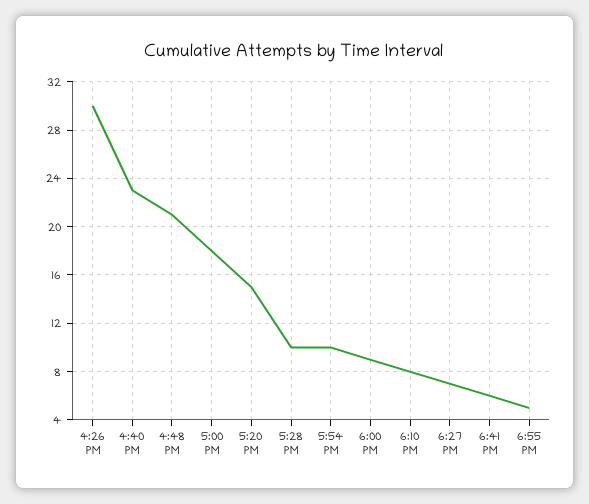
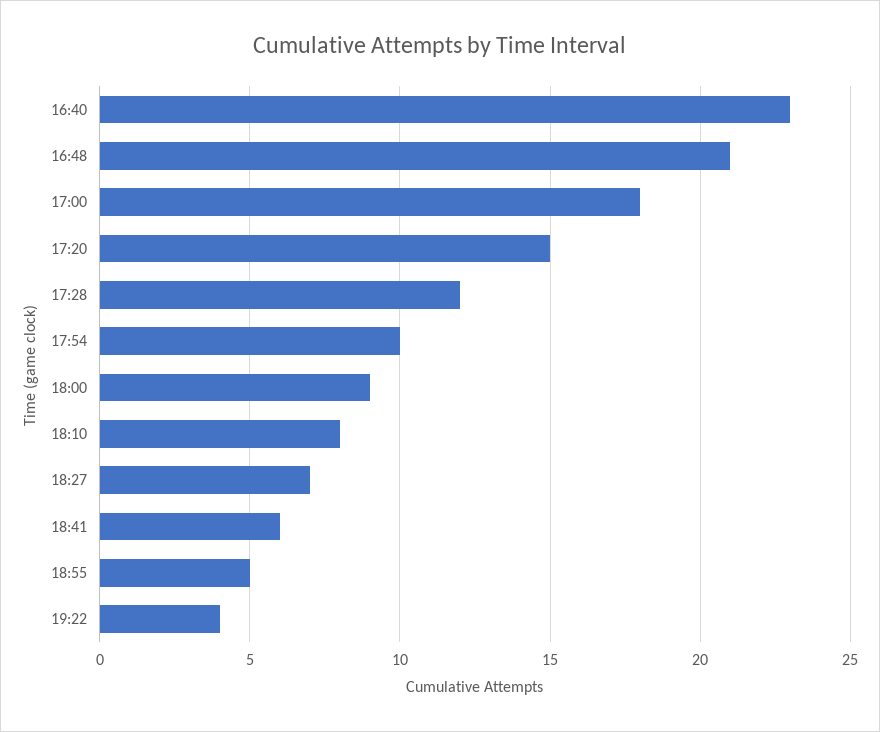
4:26 PM: 30 -> none
5:28 PM: 10 -> 12
19:22: none -> 4

